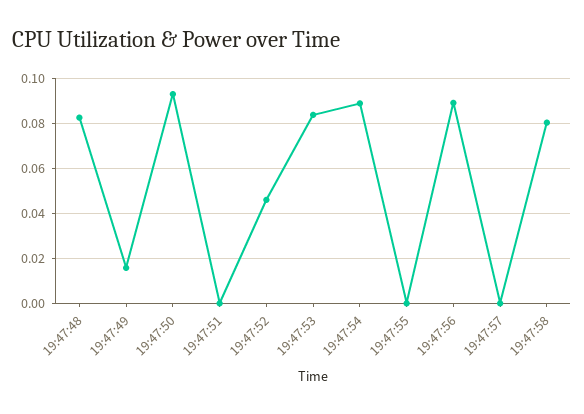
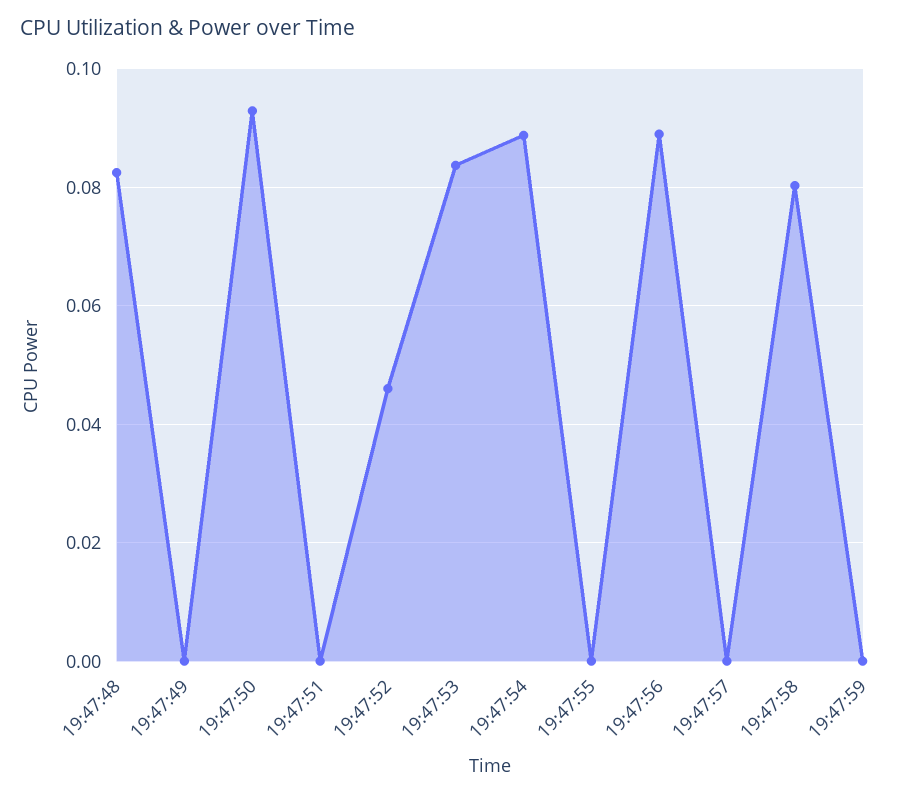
19:47:49: 0.015 -> 0
19:47:59: none -> 0

